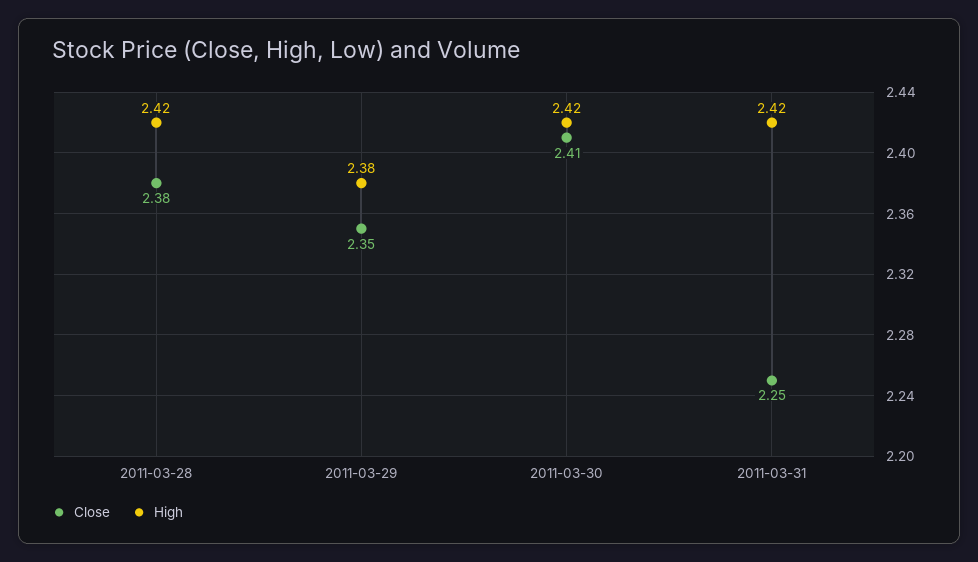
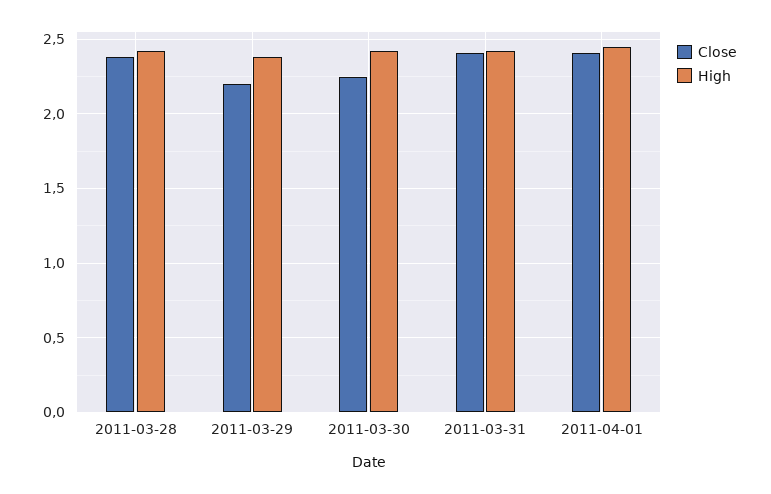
Close, 2011-03-29: 2.35 -> 2.2
Close, 2011-03-30: 2.41 -> 2.25
Close, 2011-03-31: 2.25 -> 2.4
Close, 2011-04-01: none -> 2.4
High, 2011-04-01: none -> 2.45

